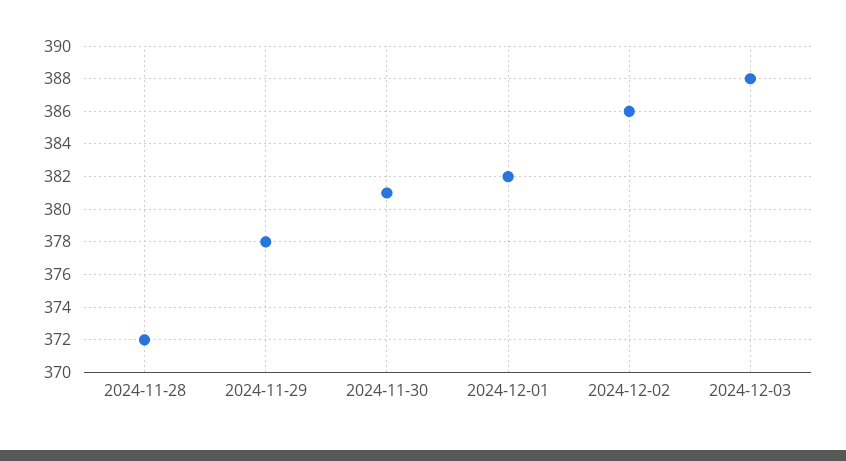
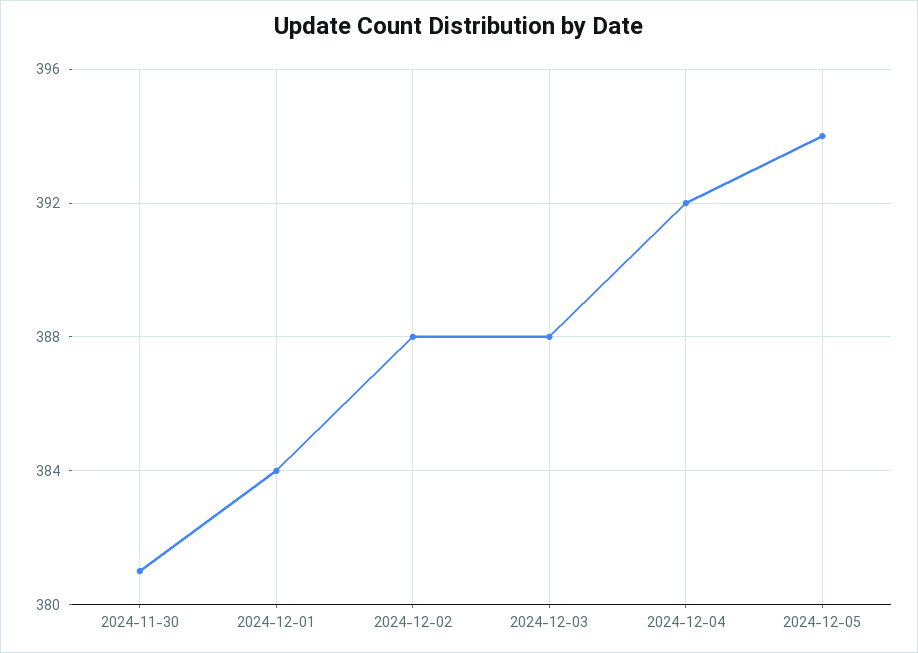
2024-11-28: 372 -> none
2024-11-29: 378 -> none
2024-12-01: 382 -> 384
2024-12-02: 386 -> 388
2024-12-04: none -> 392
2024-12-05: none -> 394

